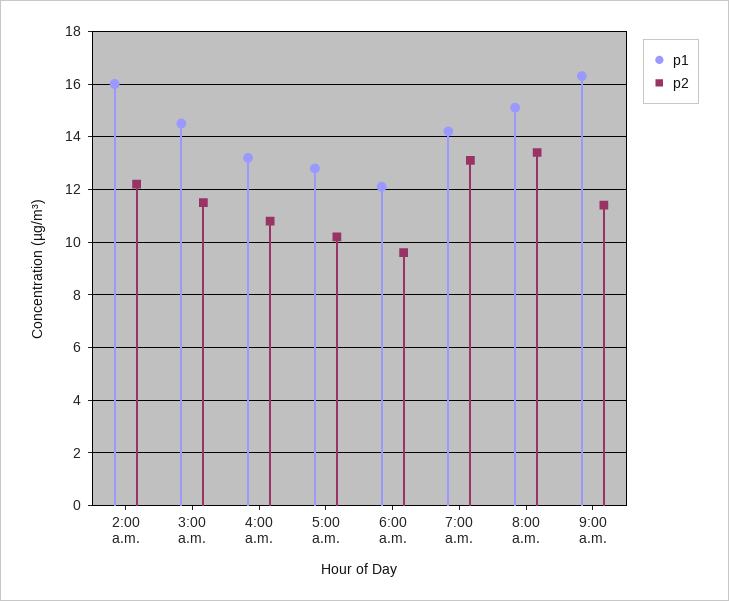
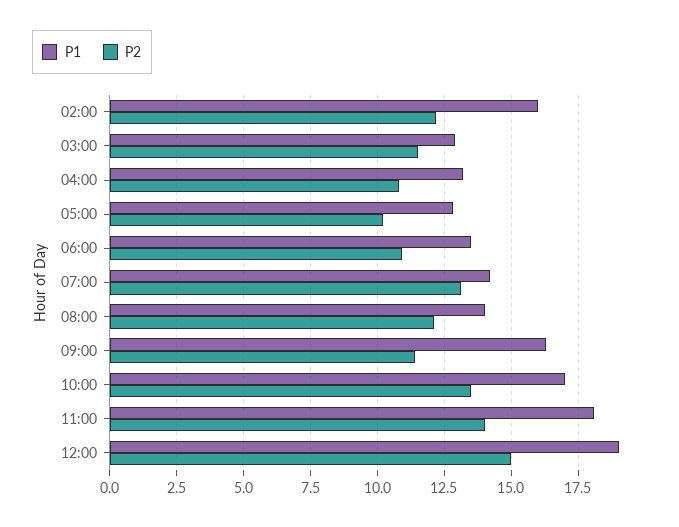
p1, 3:00 a.m.: 14.5 -> 13
p1, 6:00 a.m.: 12 -> 13.5
p2, 6:00 a.m.: 9.5 -> 11
p1, 8:00 a.m.: 15 -> 14
p2, 8:00 a.m.: 13.5 -> 12
p1, 10:00: none -> 17
p2, 10:00: none -> 13.5
p1, 11:00: none -> 18
p2, 11:00: none -> 14
p1, 12:00: none -> 19
p2, 12:00: none -> 15

